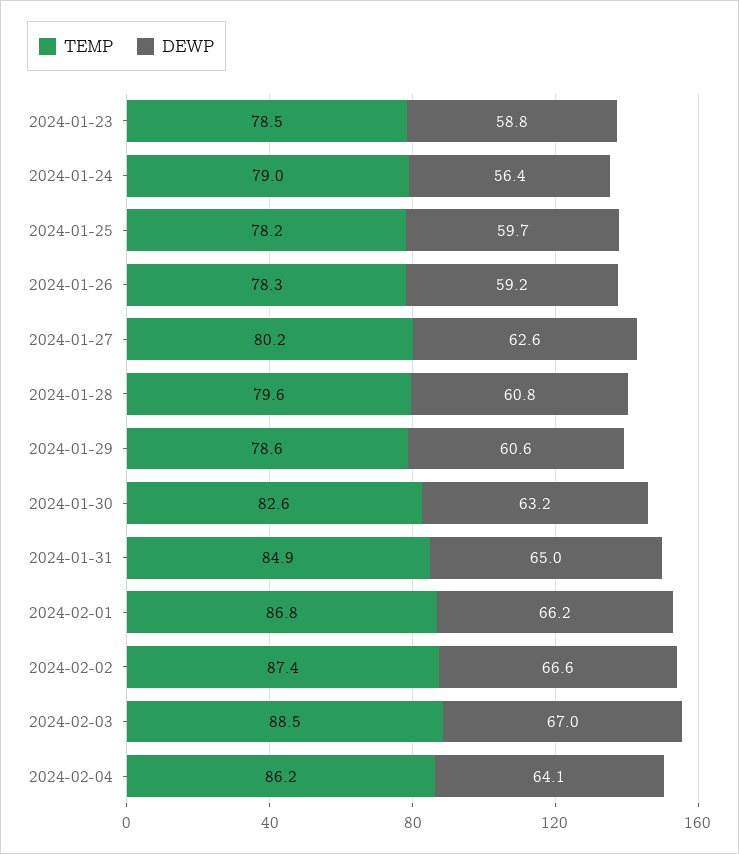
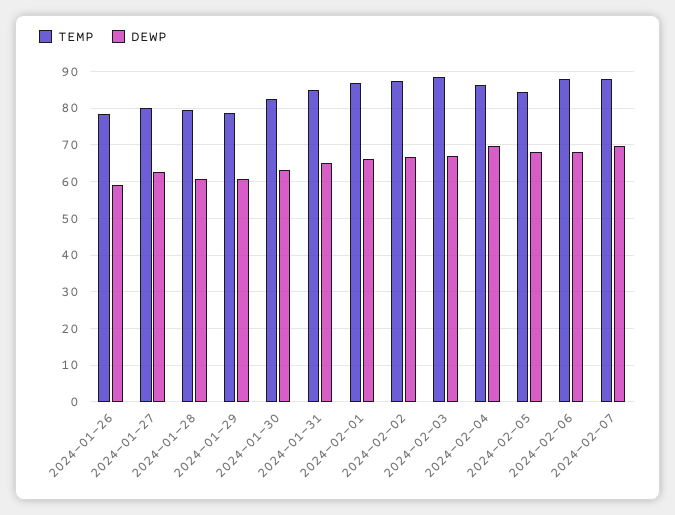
TEMP, 2024-01-23: 78.5 -> none
DEWP, 2024-01-23: 58.8 -> none
TEMP, 2024-01-24: 79 -> none
DEWP, 2024-01-24: 56.4 -> none
TEMP, 2024-01-25: 78.2 -> none
DEWP, 2024-01-25: 59.7 -> none
DEWP, 2024-02-04: 64.1 -> 70
TEMP, 2024-02-05: none -> 84
DEWP, 2024-02-05: none -> 68
TEMP, 2024-02-06: none -> 88
DEWP, 2024-02-06: none -> 68
TEMP, 2024-02-07: none -> 88
DEWP, 2024-02-07: none -> 70

